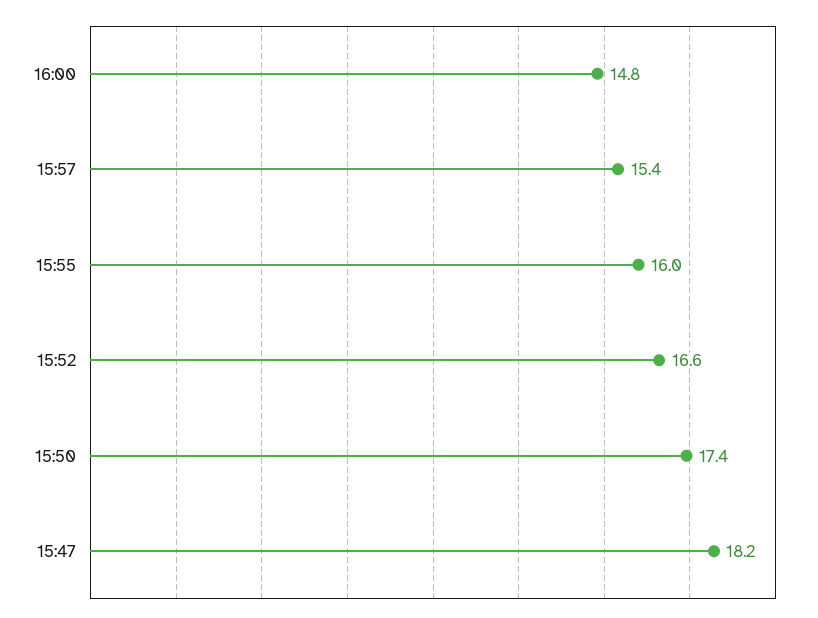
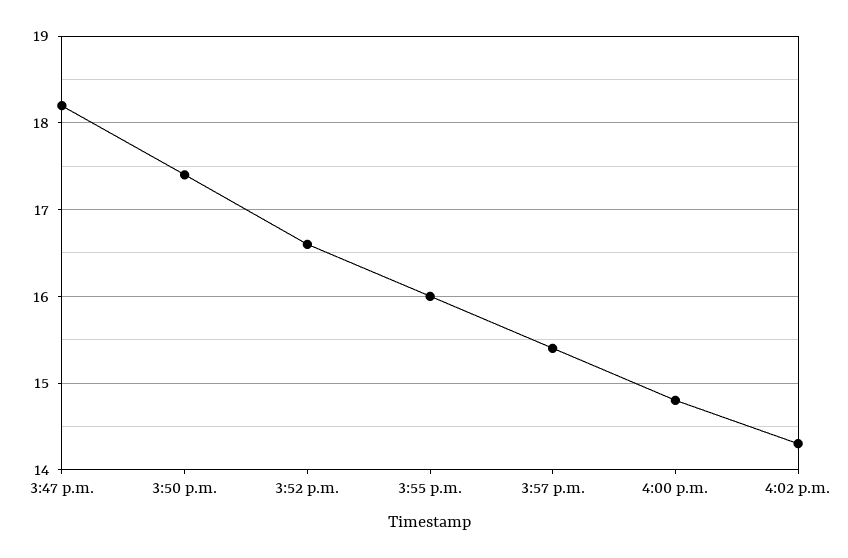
4:02 p.m.: none -> 14.3

